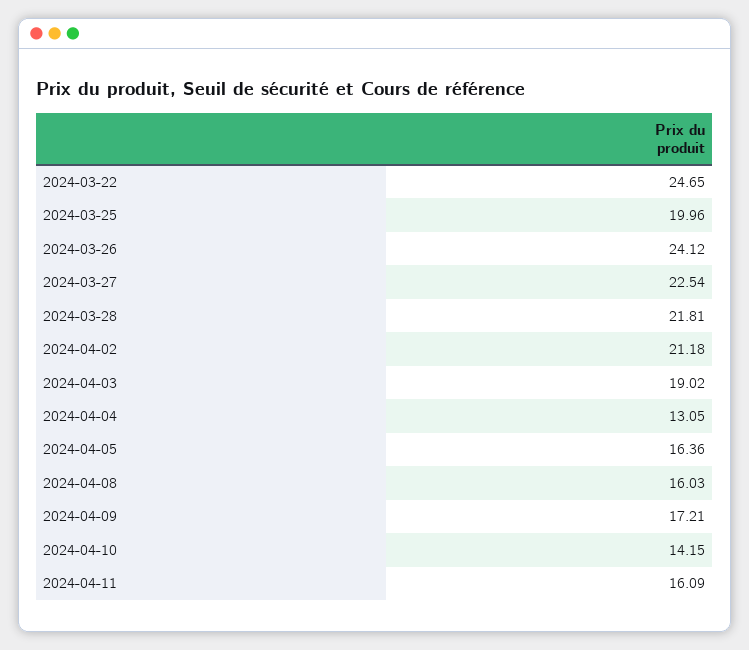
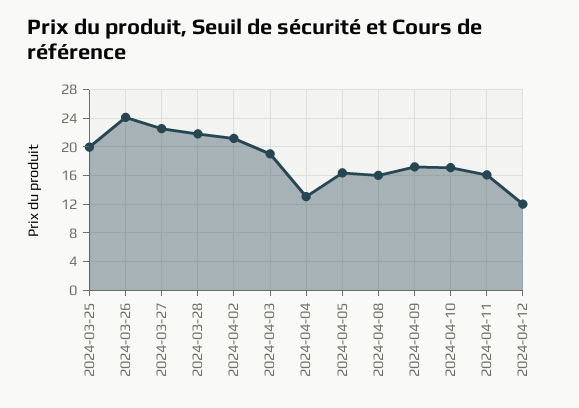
2024-03-22: 24.65 -> none
2024-04-10: 14.15 -> 17
2024-04-12: none -> 12

